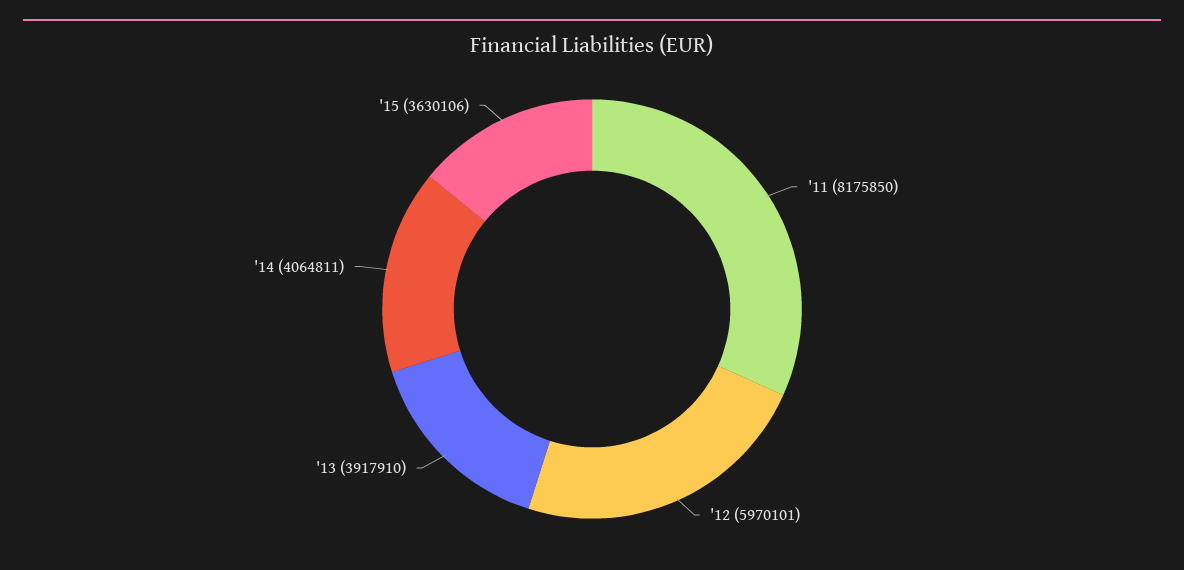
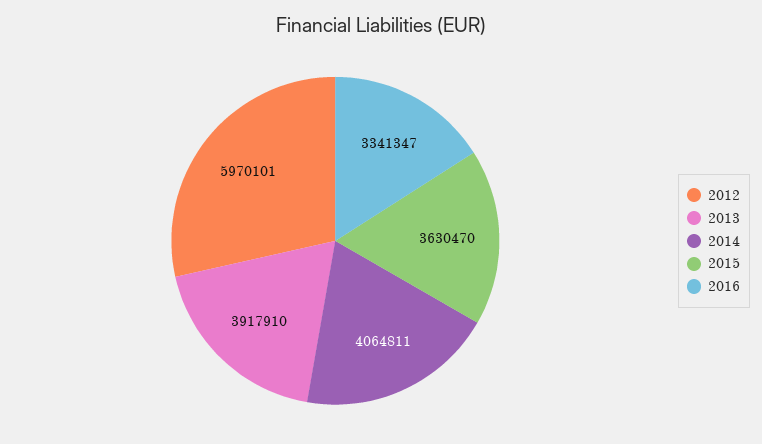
'11: 8175850 -> none
'15: 3630106 -> 3630470
2016: none -> 3341347

